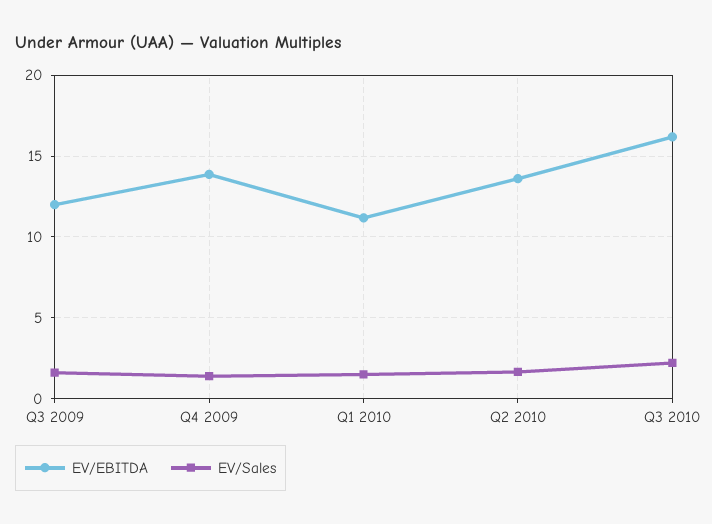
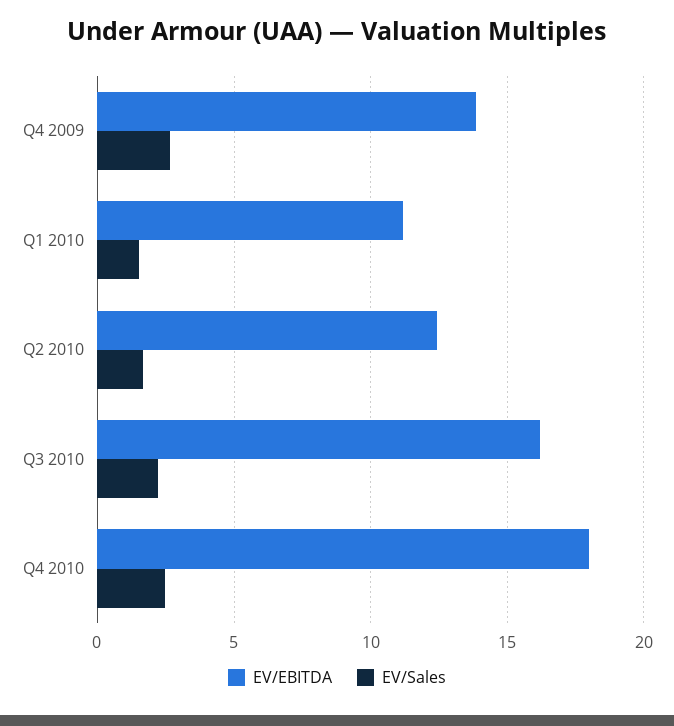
EV/EBITDA, Q3 2009: 12 -> none
EV/Sales, Q3 2009: 1.5 -> none
EV/Sales, Q4 2009: 1.5 -> 2.5
EV/EBITDA, Q2 2010: 13.5 -> 12.5
EV/EBITDA, Q4 2010: none -> 18
EV/Sales, Q4 2010: none -> 2.5

